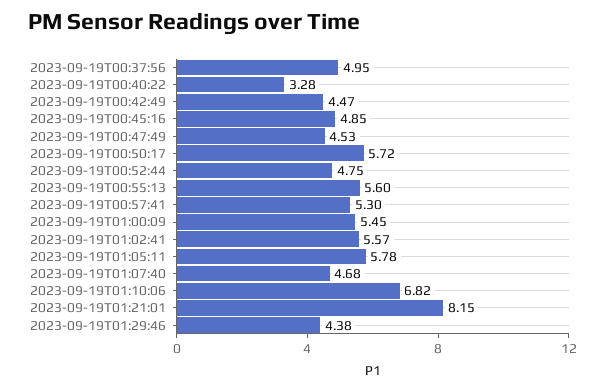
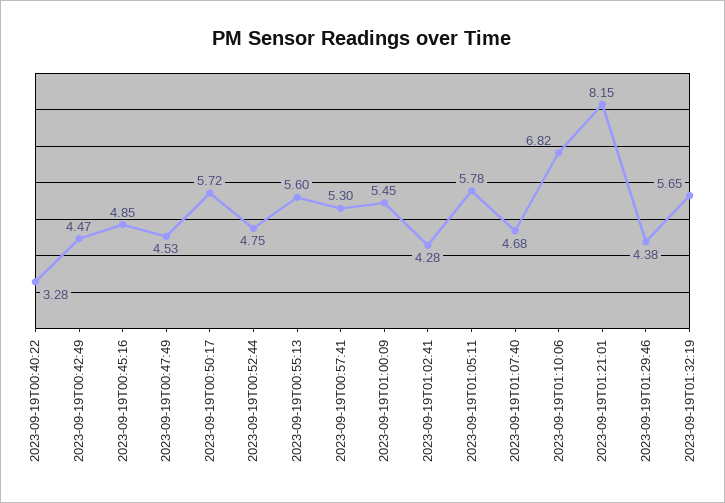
2023-09-19T00:37:56: 4.95 -> none
2023-09-19T01:02:41: 5.57 -> 4.28
2023-09-19T01:32:19: none -> 5.65

